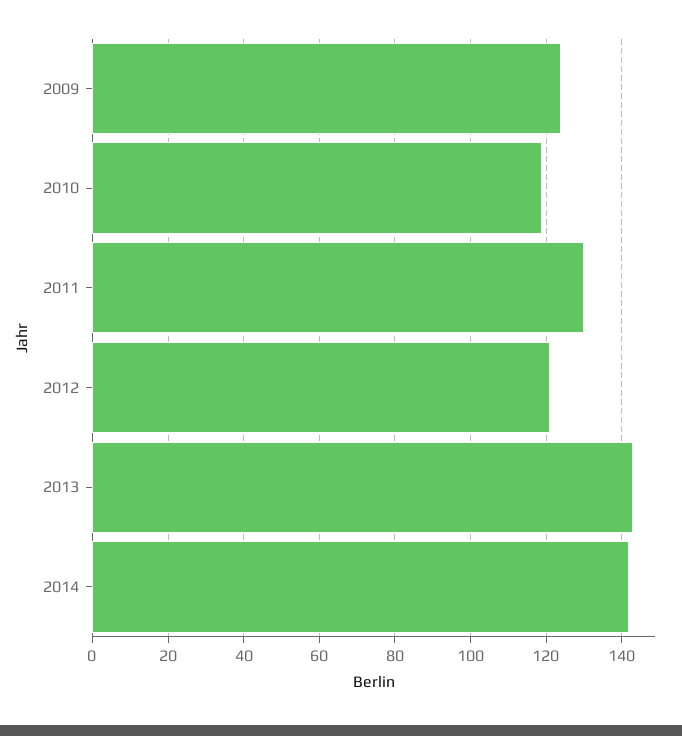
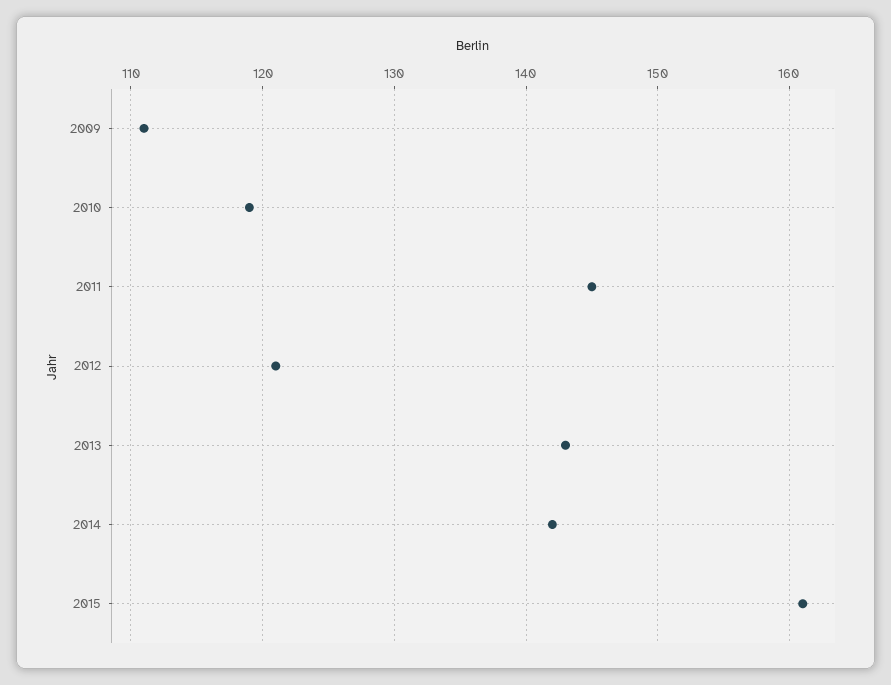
2009: 125 -> 111
2011: 130 -> 145
2015: none -> 161

